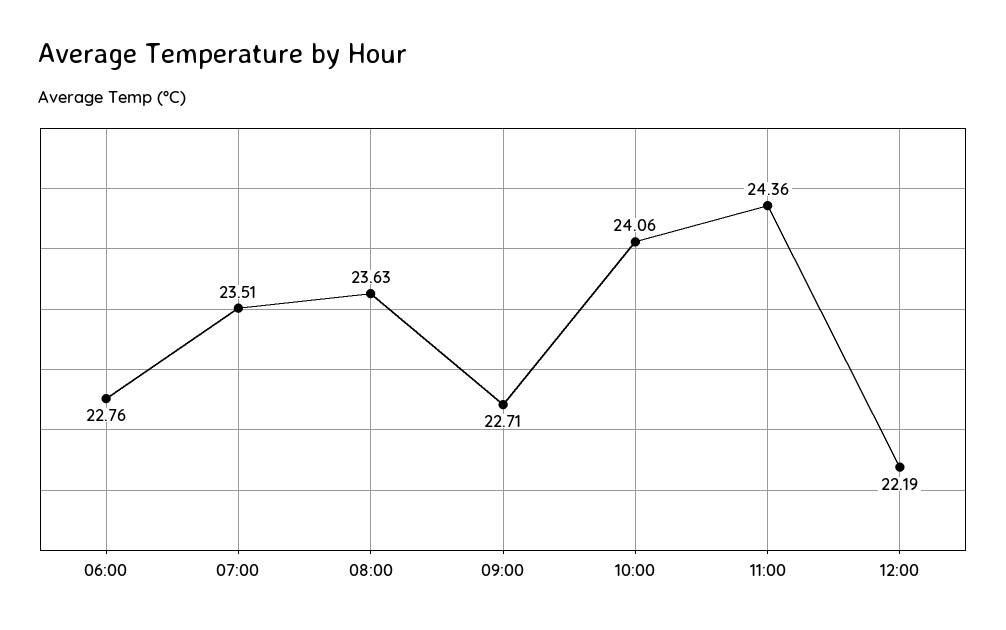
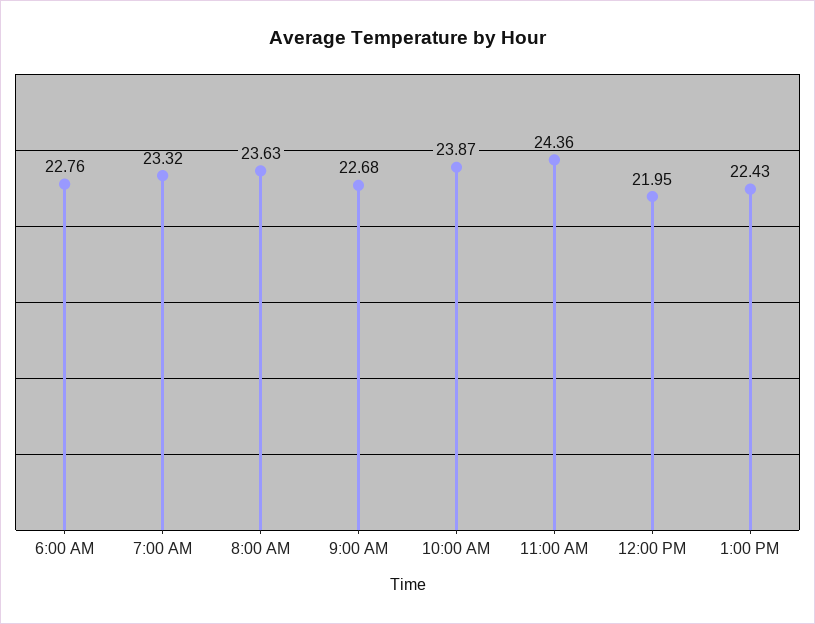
07:00: 23.51 -> 23.32
09:00: 22.71 -> 22.68
10:00: 24.06 -> 23.87
12:00: 22.19 -> 21.95
1:00 PM: none -> 22.43

